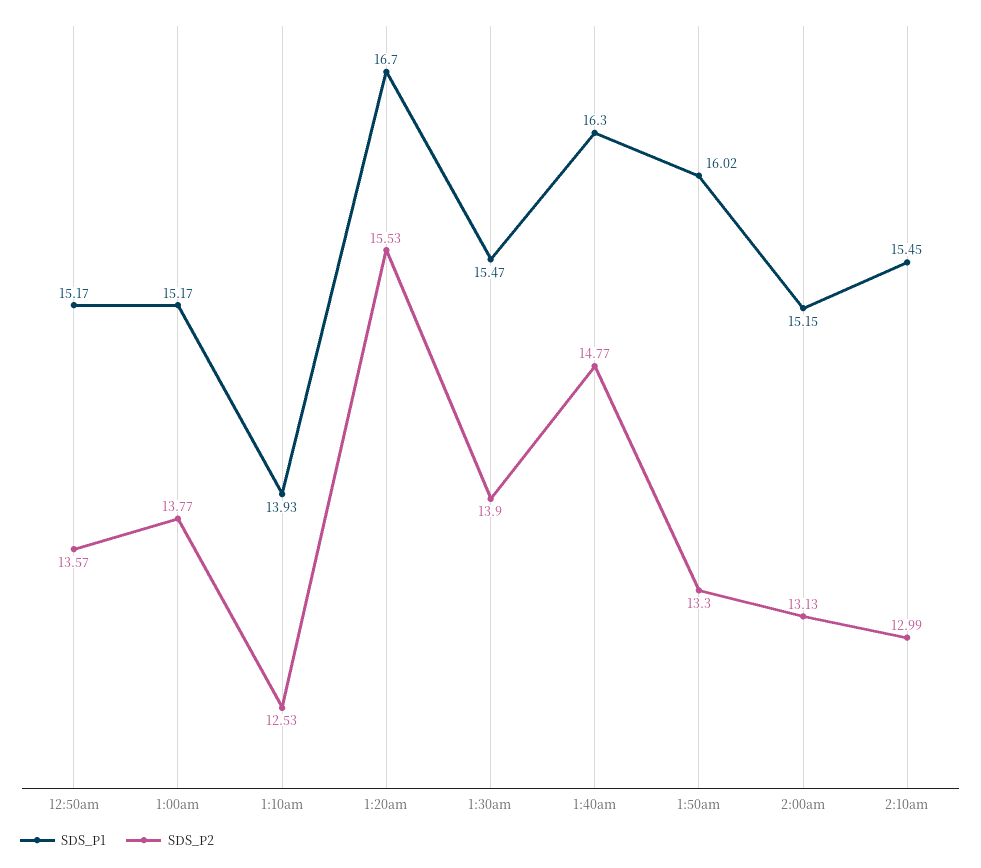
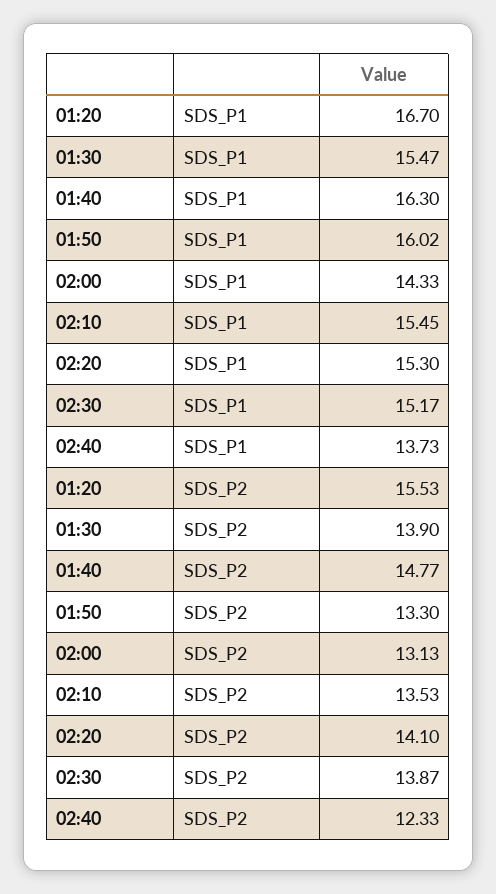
SDS_P1, 12:50am: 15.17 -> none
SDS_P2, 12:50am: 13.57 -> none
SDS_P1, 1:00am: 15.17 -> none
SDS_P2, 1:00am: 13.77 -> none
SDS_P1, 1:10am: 13.93 -> none
SDS_P2, 1:10am: 12.53 -> none
SDS_P1, 2:00am: 15.15 -> 14.33
SDS_P2, 2:10am: 12.99 -> 13.53
SDS_P1, 02:20: none -> 15.3
SDS_P1, 02:30: none -> 15.17
SDS_P1, 02:40: none -> 13.73
SDS_P2, 02:20: none -> 14.1
SDS_P2, 02:30: none -> 13.87
SDS_P2, 02:40: none -> 12.33

